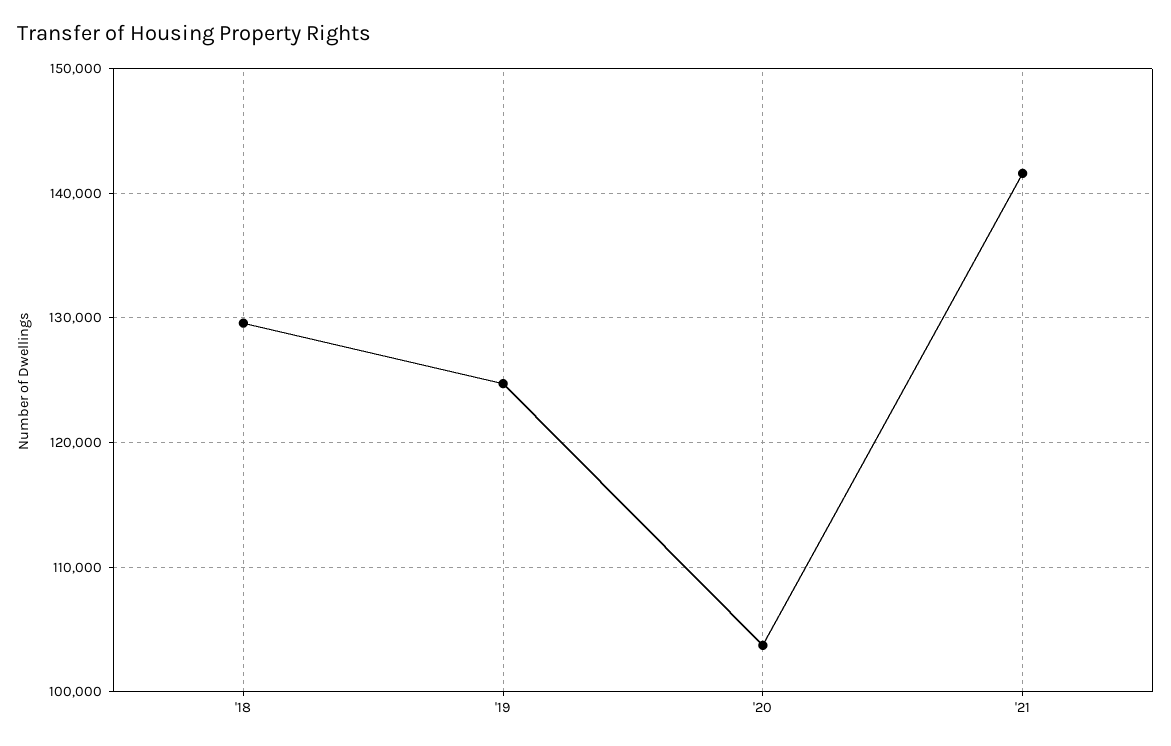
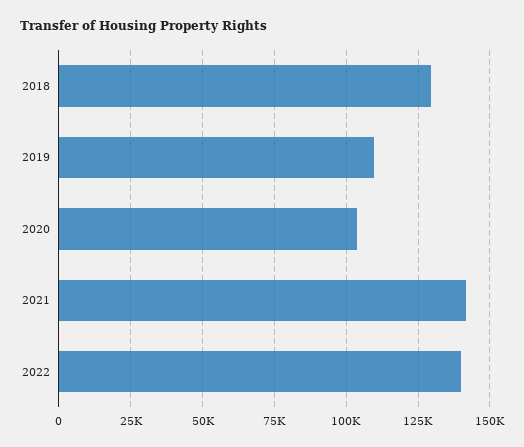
'19: 125000 -> 110000
2022: none -> 140000

